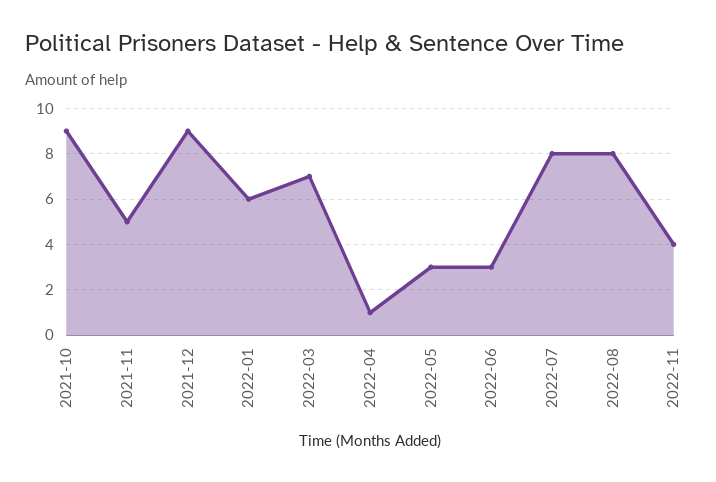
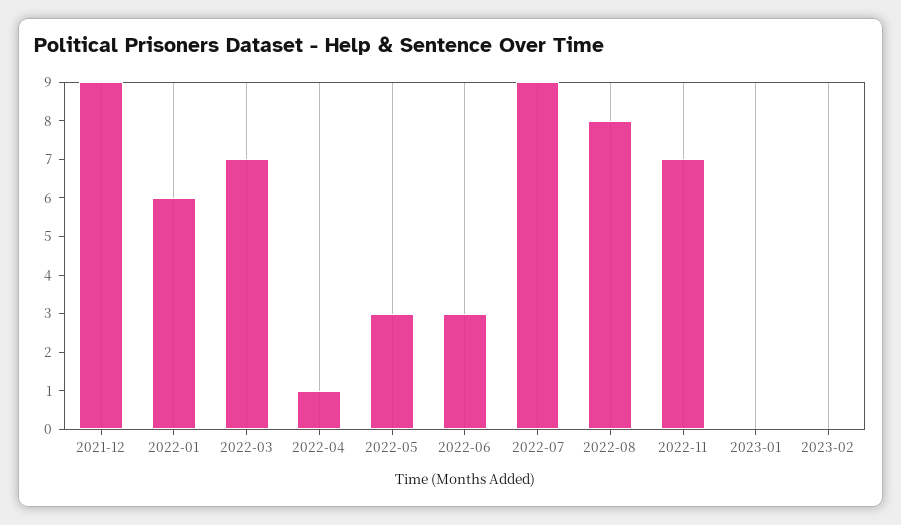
2021-10: 9 -> none
2021-11: 5 -> none
2022-07: 8 -> 9
2022-11: 4 -> 7
2023-01: none -> 0
2023-02: none -> 0

